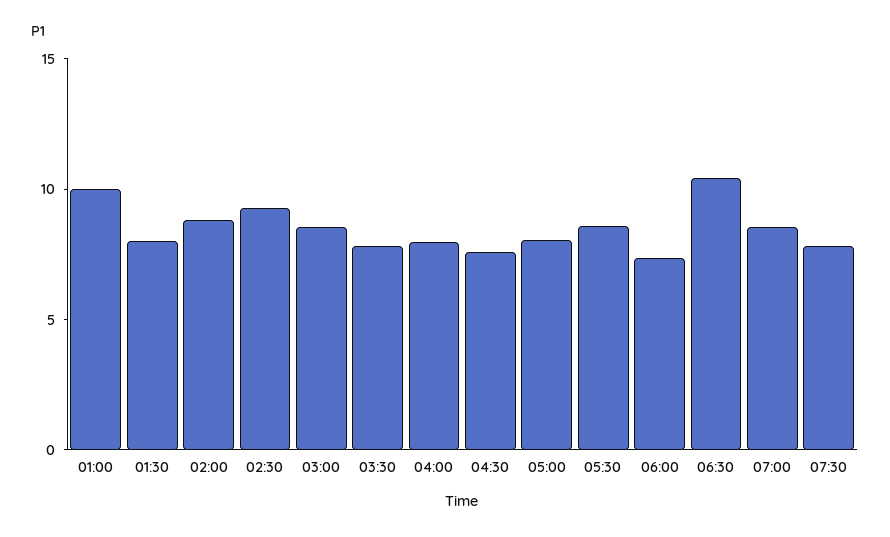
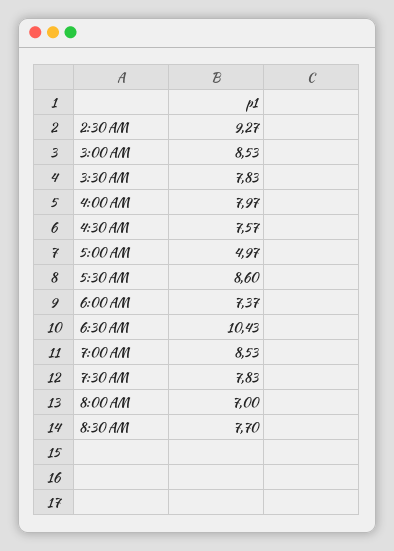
01:00: 10 -> none
01:30: 8 -> none
02:00: 9 -> none
05:00: 8 -> 4.97
8:00 AM: none -> 7
8:30 AM: none -> 7.7

